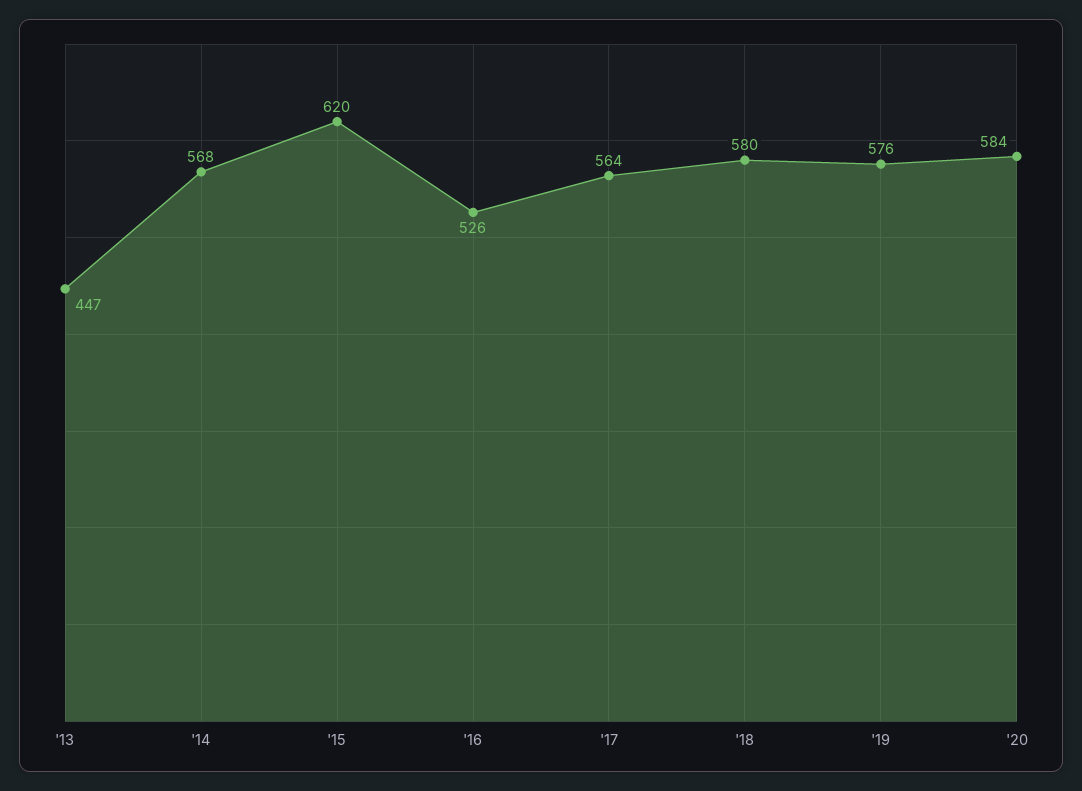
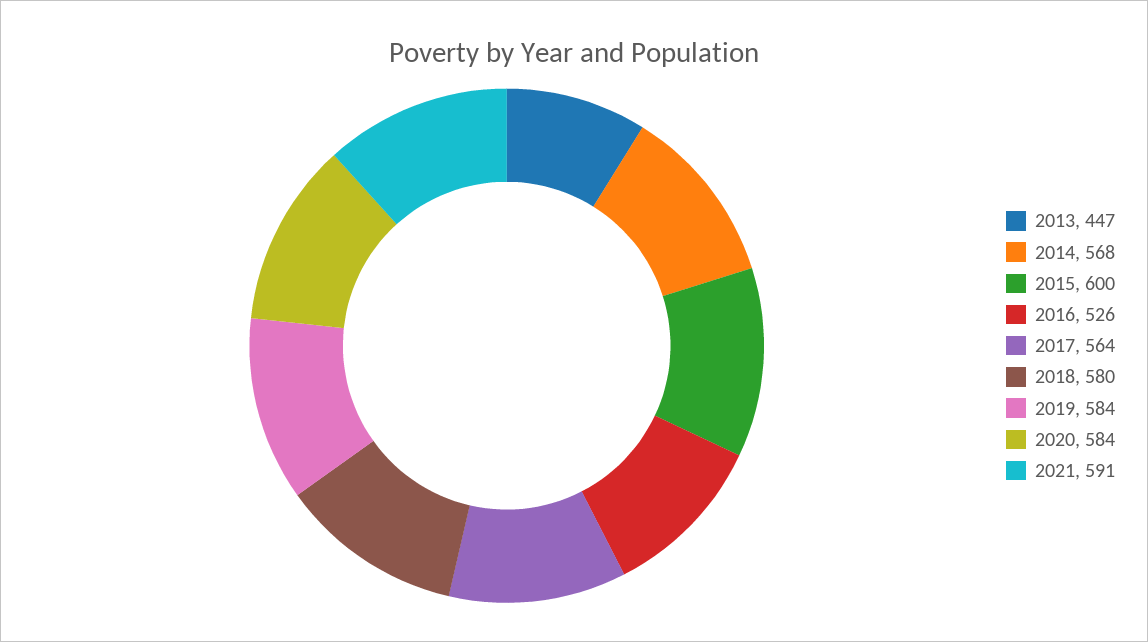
'15: 620 -> 600
'19: 576 -> 584
2021: none -> 591

